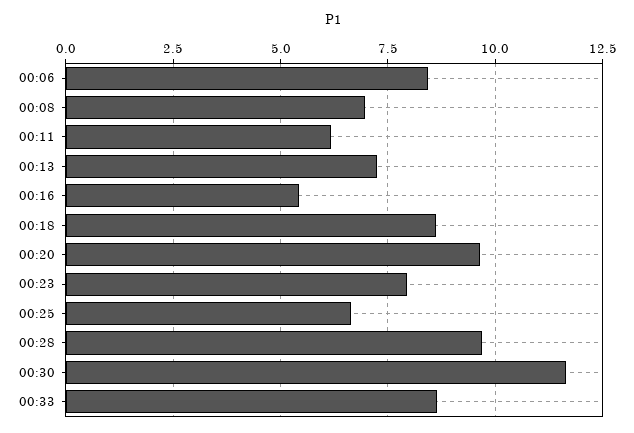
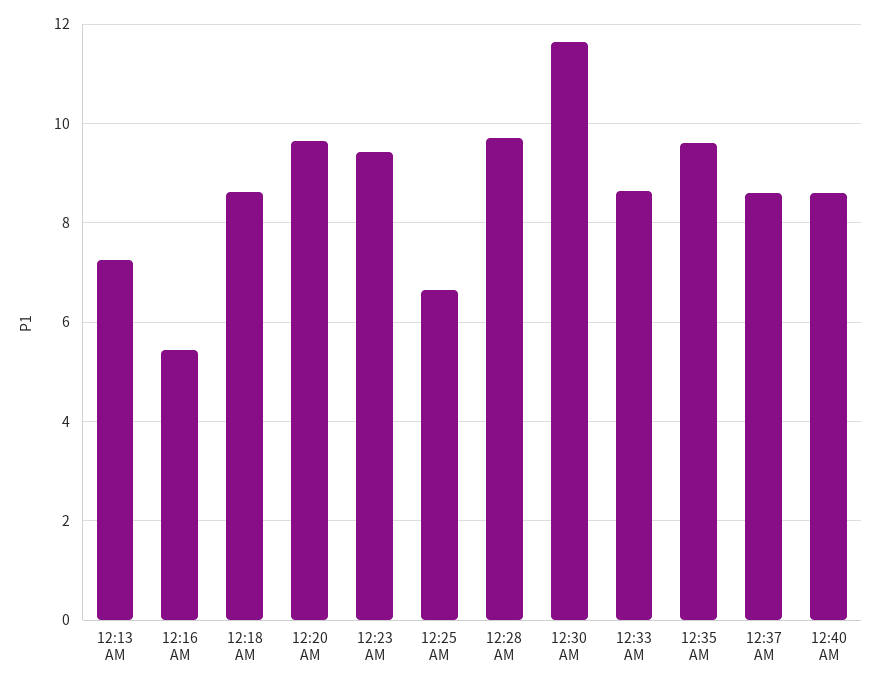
00:06: 8.5 -> none
00:08: 7 -> none
00:11: 6.25 -> none
00:23: 8 -> 9.4
12:35 AM: none -> 9.6
12:37 AM: none -> 8.6
12:40 AM: none -> 8.6

